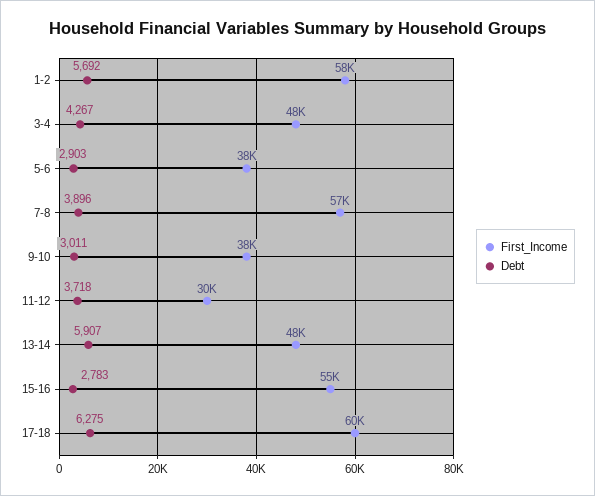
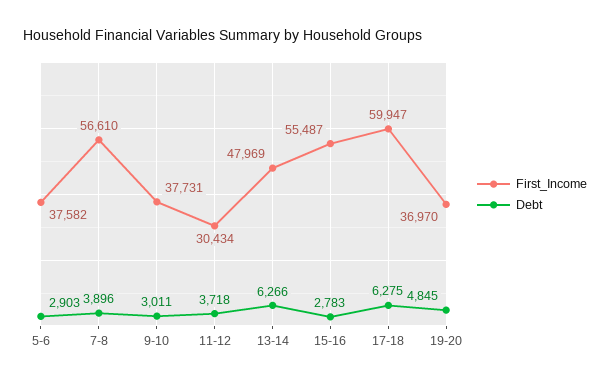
First_Income, 1-2: 58000 -> none
Debt, 1-2: 5692 -> none
First_Income, 3-4: 48000 -> none
Debt, 3-4: 4267 -> none
Debt, 13-14: 5907 -> 6266
First_Income, 19-20: none -> 36970
Debt, 19-20: none -> 4845

